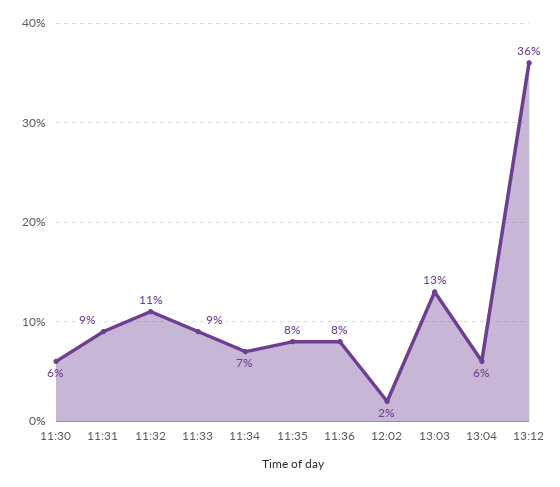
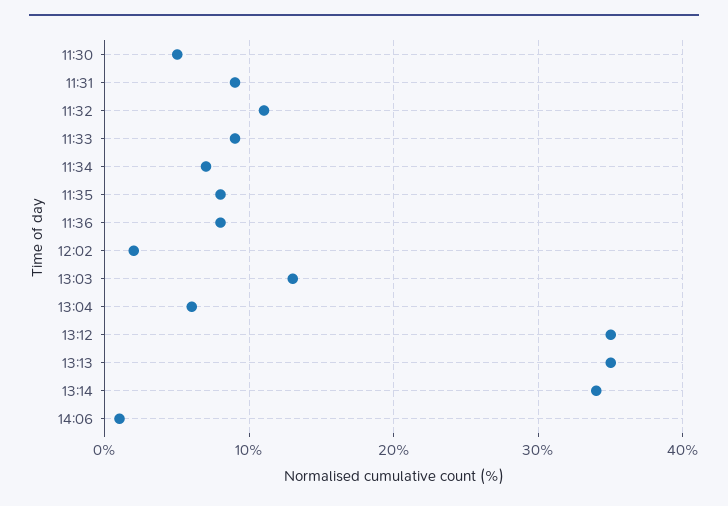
11:30: 6 -> 5
13:12: 36 -> 35
13:13: none -> 35
13:14: none -> 34
14:06: none -> 1

